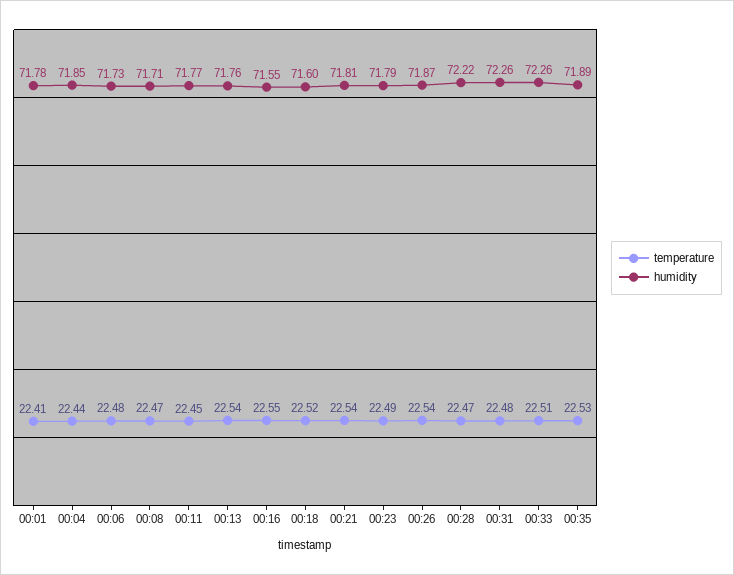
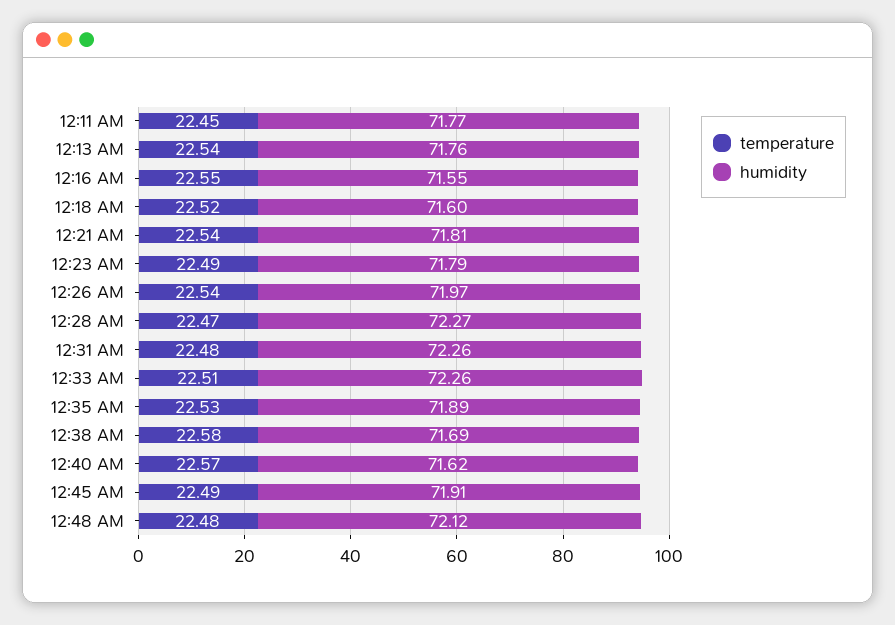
temperature, 00:01: 22.41 -> none
humidity, 00:01: 71.78 -> none
temperature, 00:04: 22.44 -> none
humidity, 00:04: 71.85 -> none
temperature, 00:06: 22.48 -> none
humidity, 00:06: 71.73 -> none
temperature, 00:08: 22.47 -> none
humidity, 00:08: 71.71 -> none
humidity, 00:26: 71.87 -> 71.97
humidity, 00:28: 72.22 -> 72.27
temperature, 12:38 AM: none -> 22.58
humidity, 12:38 AM: none -> 71.69
temperature, 12:40 AM: none -> 22.57
humidity, 12:40 AM: none -> 71.62
temperature, 12:45 AM: none -> 22.49
humidity, 12:45 AM: none -> 71.91
temperature, 12:48 AM: none -> 22.48
humidity, 12:48 AM: none -> 72.12

